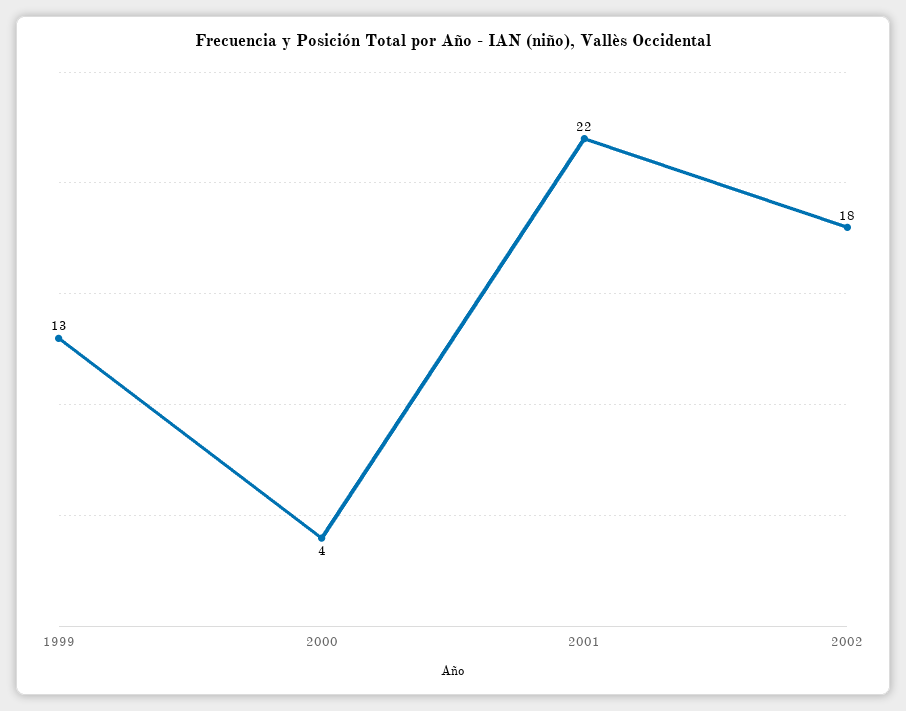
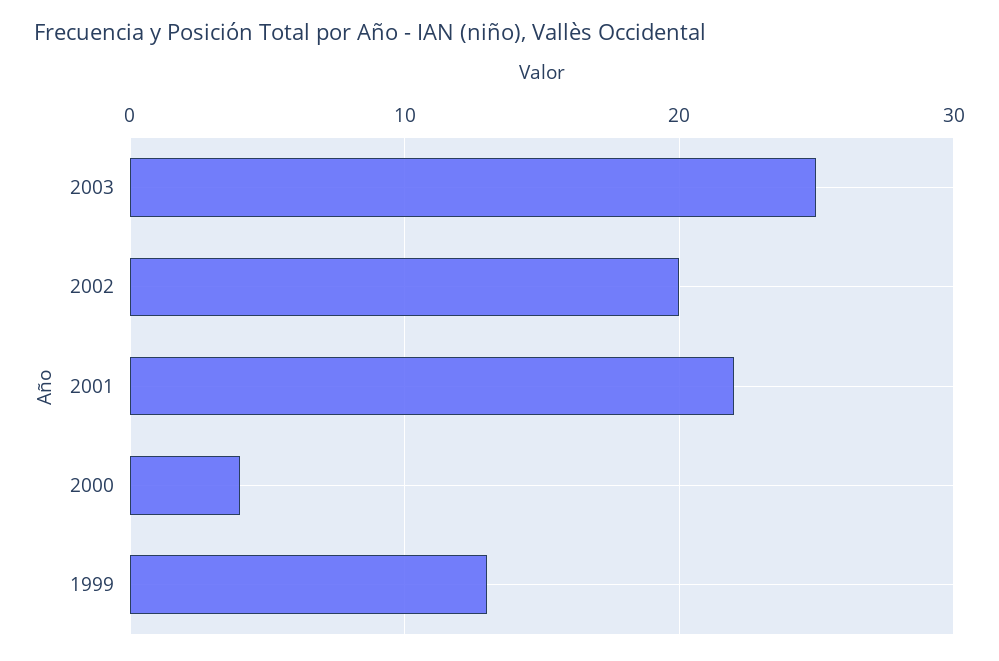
2002: 18 -> 20
2003: none -> 25

